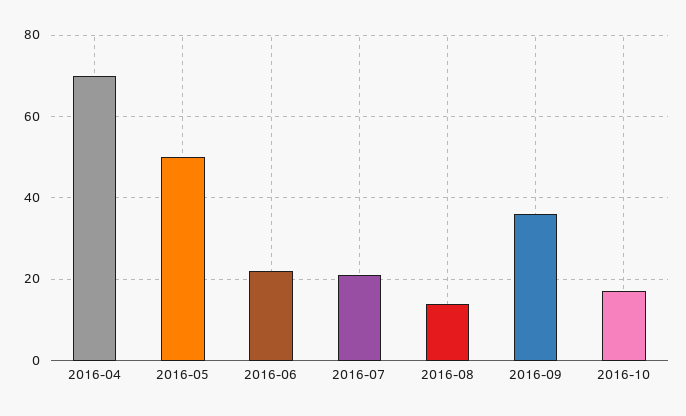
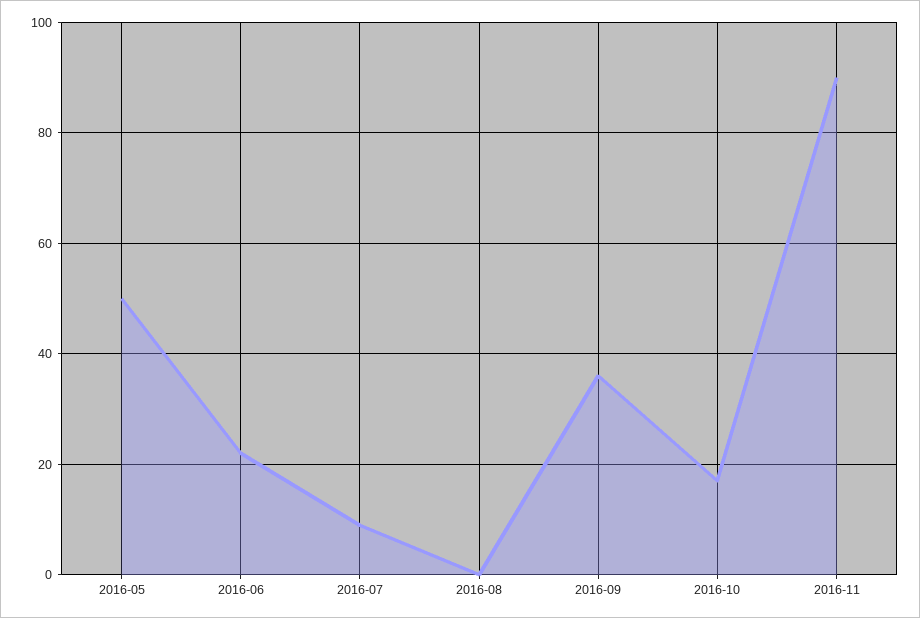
2016-04: 70 -> none
2016-07: 20 -> 10
2016-08: 15 -> 0
2016-11: none -> 90

